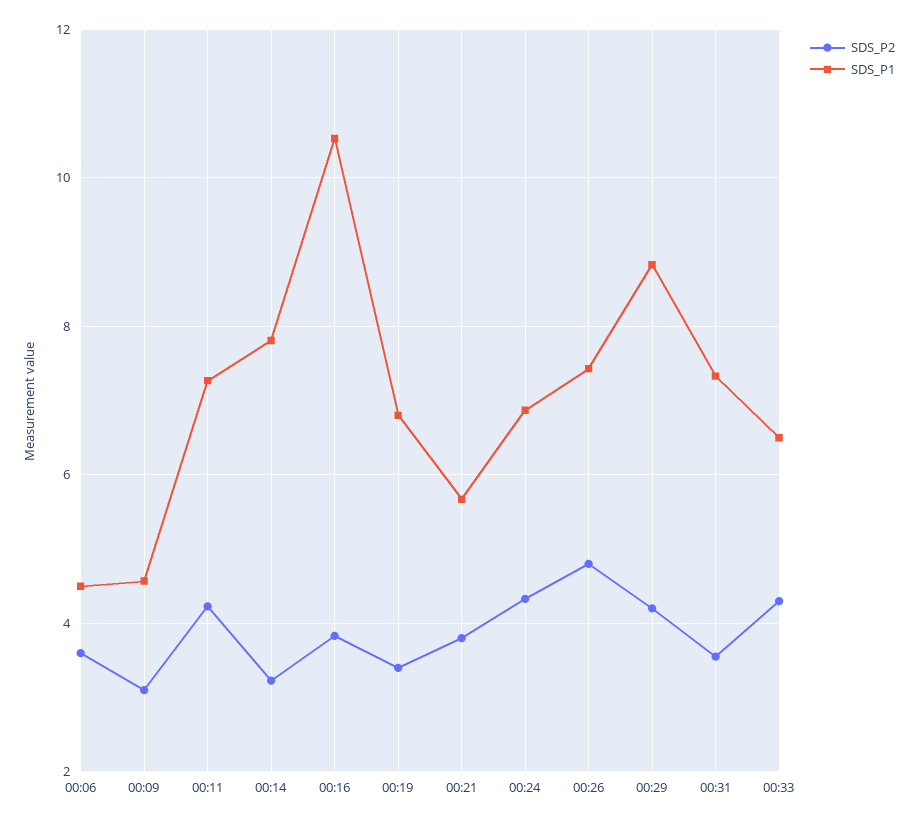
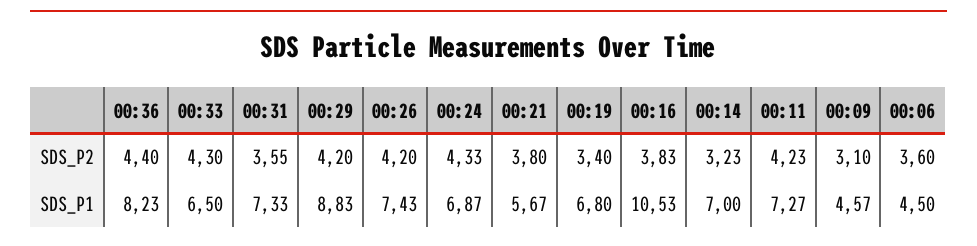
SDS_P1, 00:14: 7.8 -> 7
SDS_P2, 00:26: 4.8 -> 4.2
SDS_P2, 00:36: none -> 4.4
SDS_P1, 00:36: none -> 8.23

